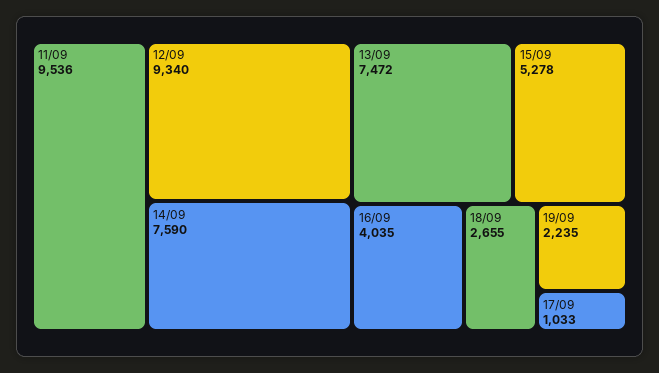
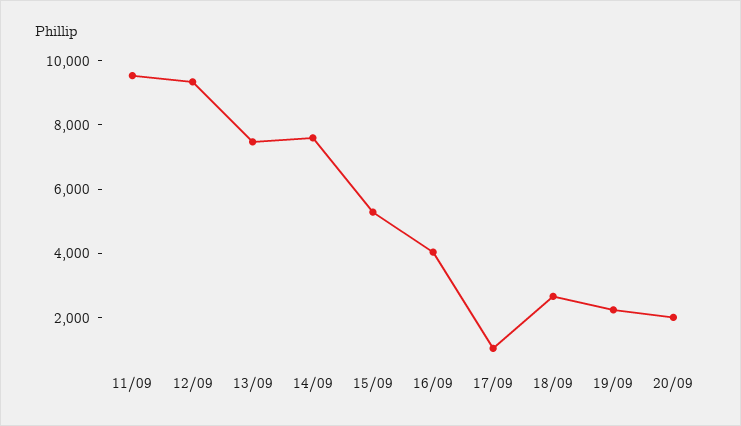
20/09: none -> 2000

